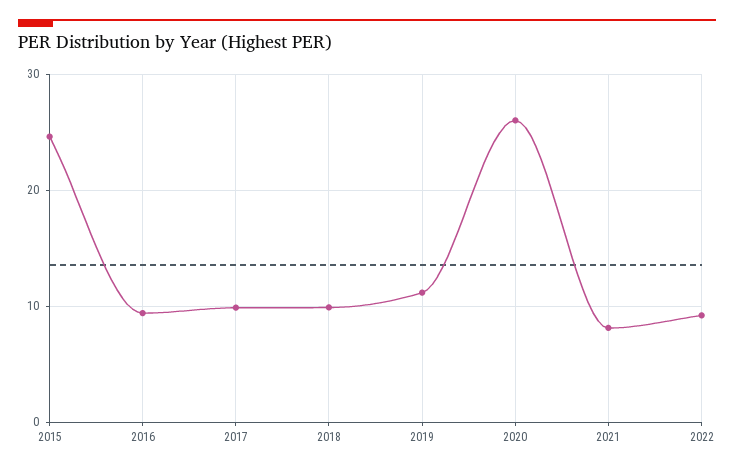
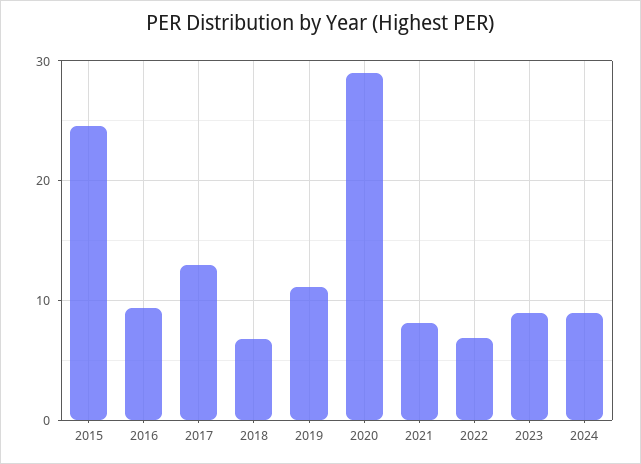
2017: 10 -> 13
2018: 10 -> 7
2020: 26 -> 29
2022: 9 -> 7
2023: none -> 9
2024: none -> 9

